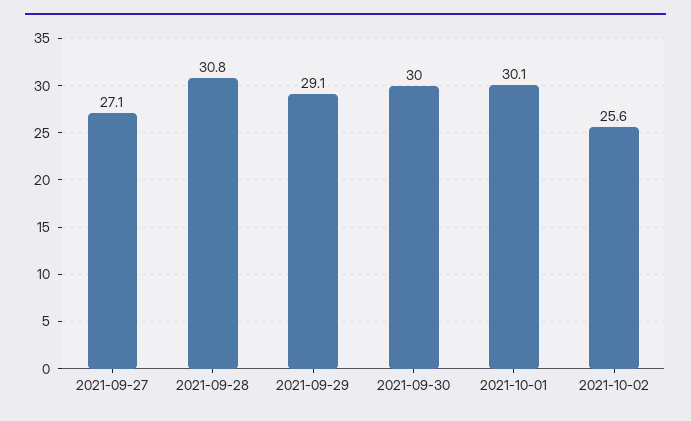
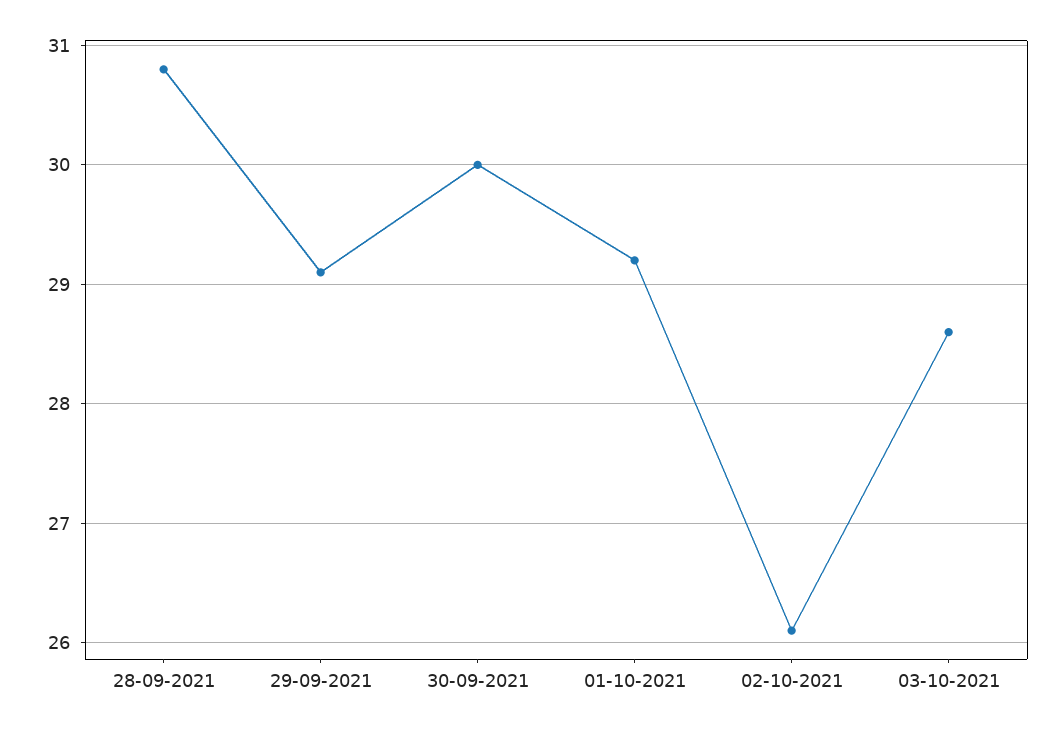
2021-09-27: 27.1 -> none
2021-10-01: 30.1 -> 29.2
2021-10-02: 25.6 -> 26.1
03-10-2021: none -> 28.6

